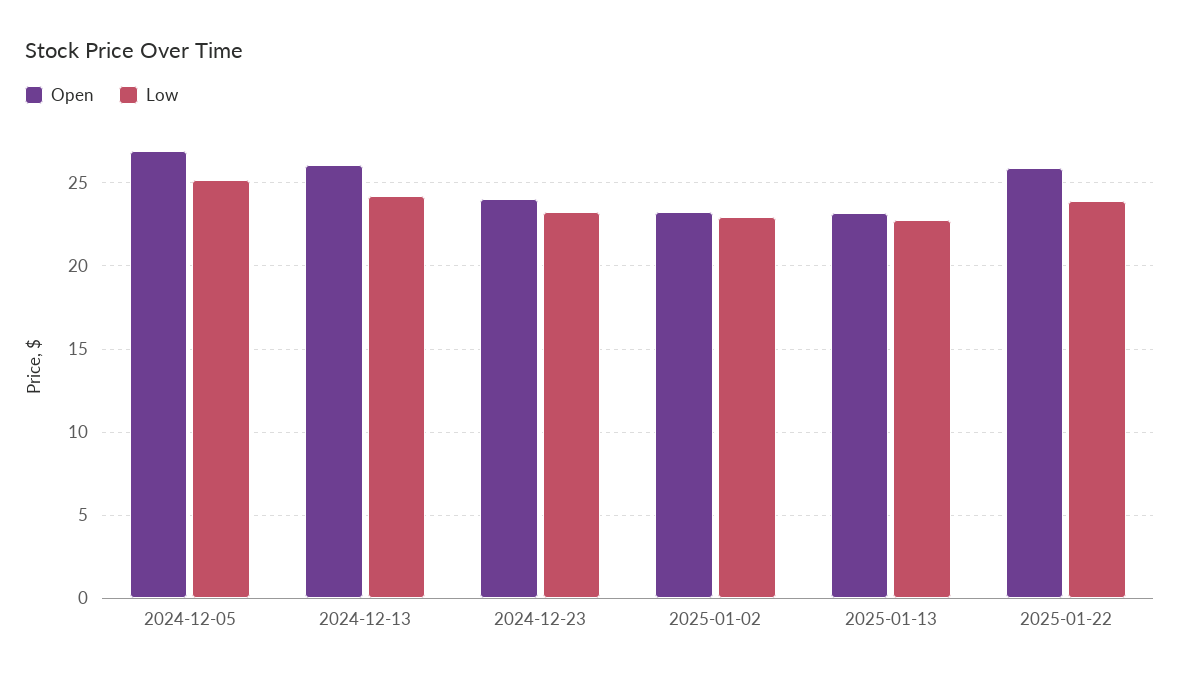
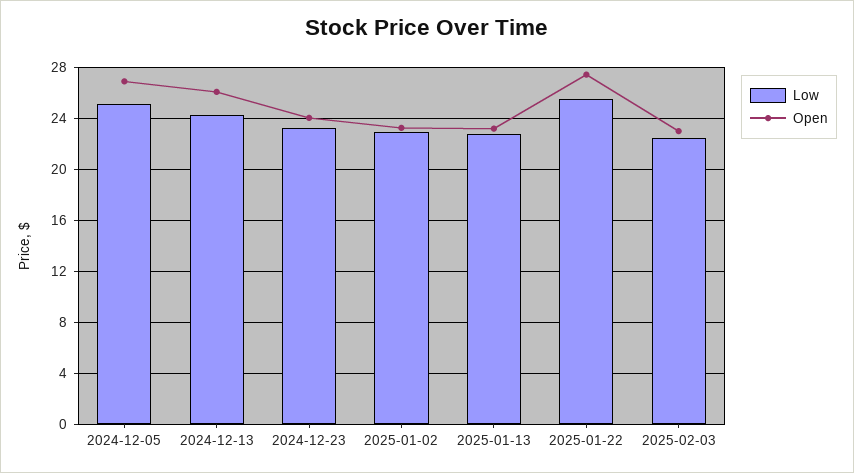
Open, 2025-01-22: 26 -> 27.5
Low, 2025-01-22: 24 -> 25.5
Low, 2025-02-03: none -> 22.5
Open, 2025-02-03: none -> 23

